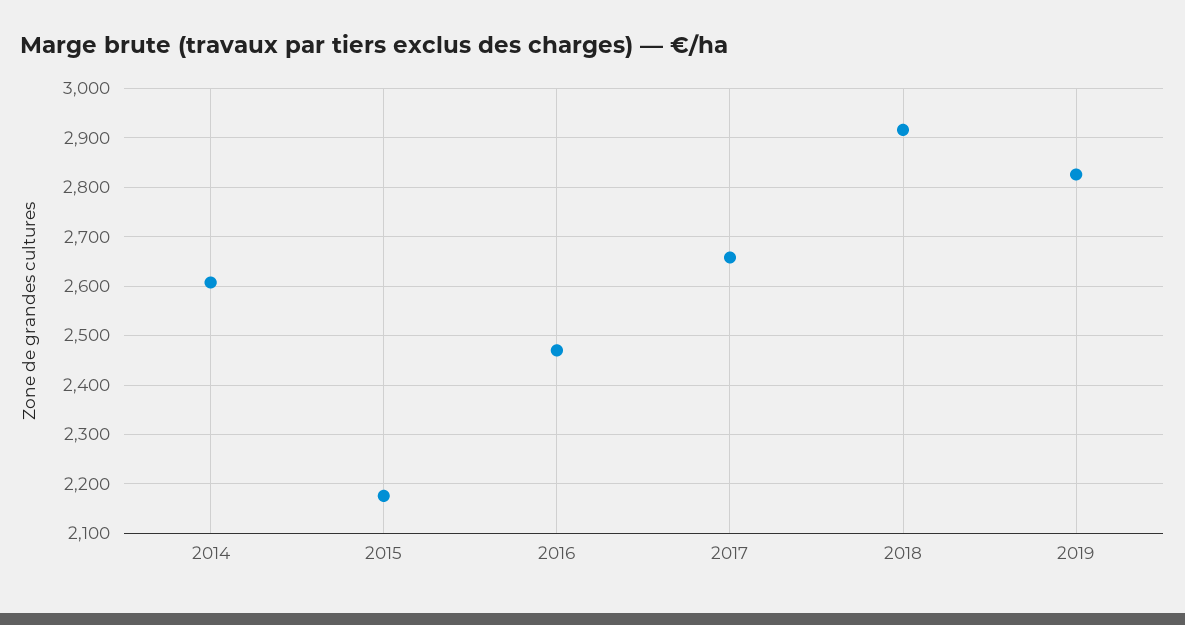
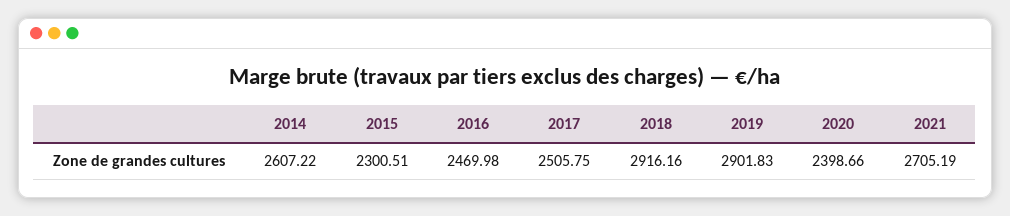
2015: 2180 -> 2300.51
2017: 2660 -> 2505.75
2019: 2820 -> 2901.83
2020: none -> 2398.66
2021: none -> 2705.19

